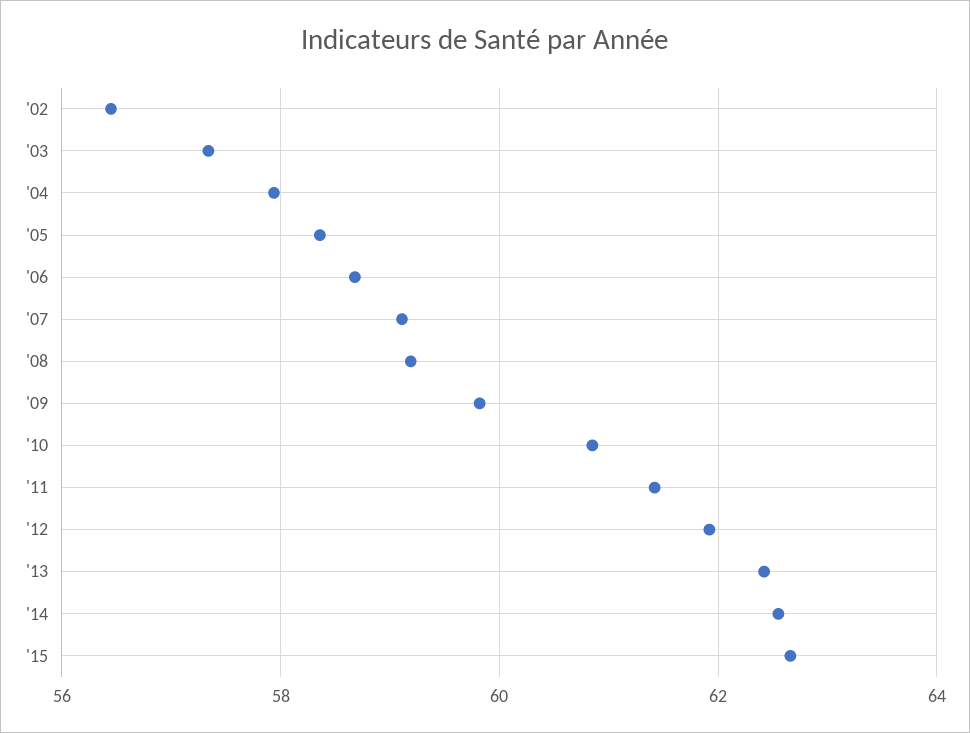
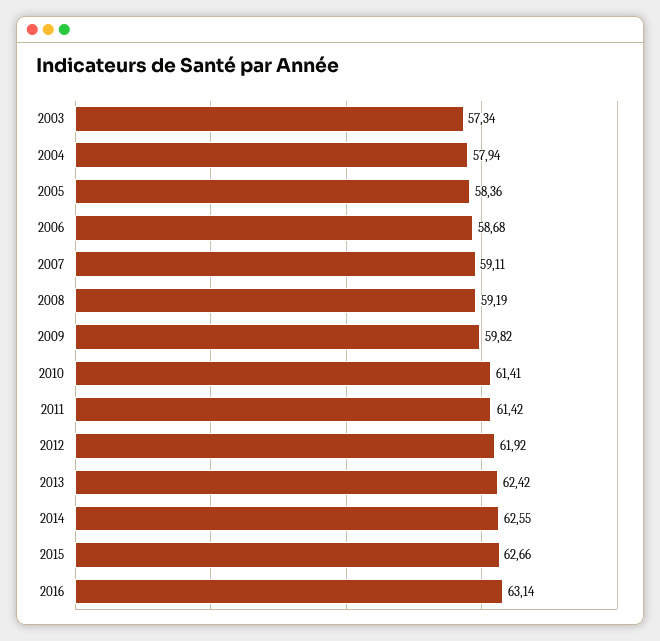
'02: 56.4 -> none
'10: 60.8 -> 61.41
2016: none -> 63.14

